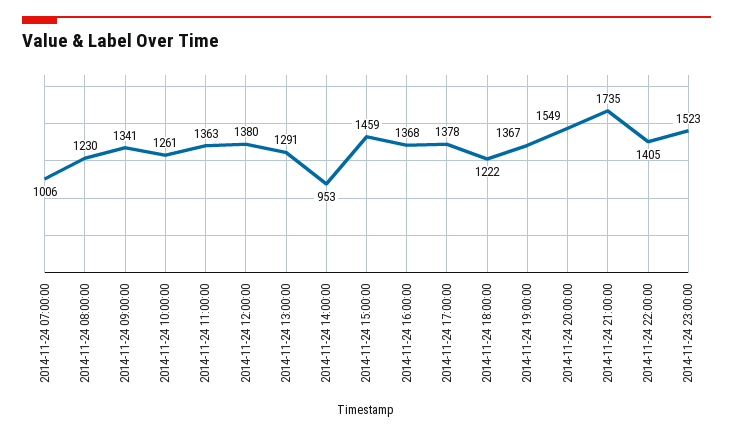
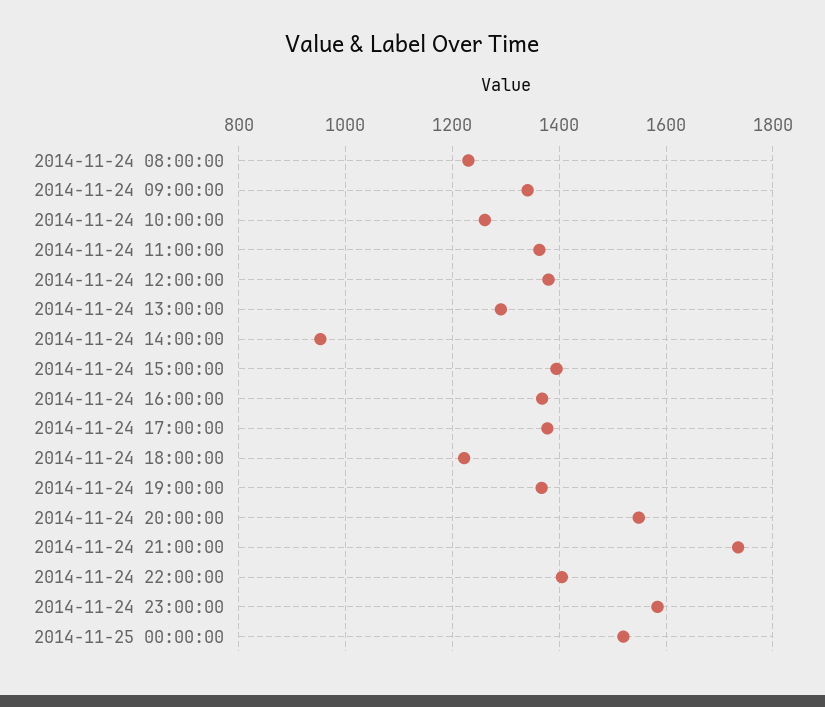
2014-11-24 07:00:00: 1006 -> none
2014-11-24 15:00:00: 1459 -> 1400
2014-11-24 23:00:00: 1523 -> 1580
2014-11-25 00:00:00: none -> 1520

